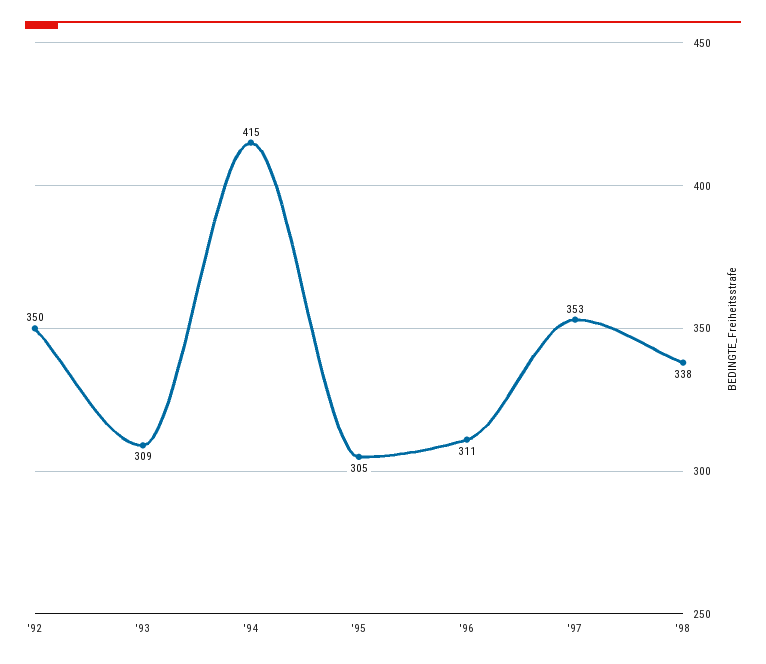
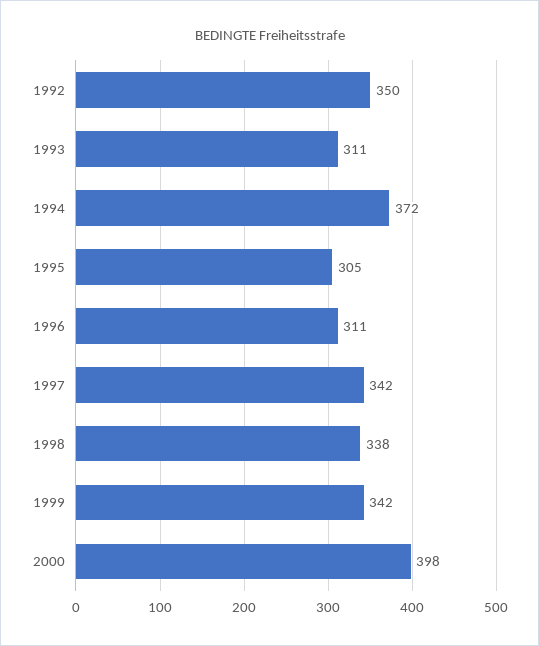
'93: 309 -> 311
'94: 415 -> 372
'97: 353 -> 342
1999: none -> 342
2000: none -> 398

